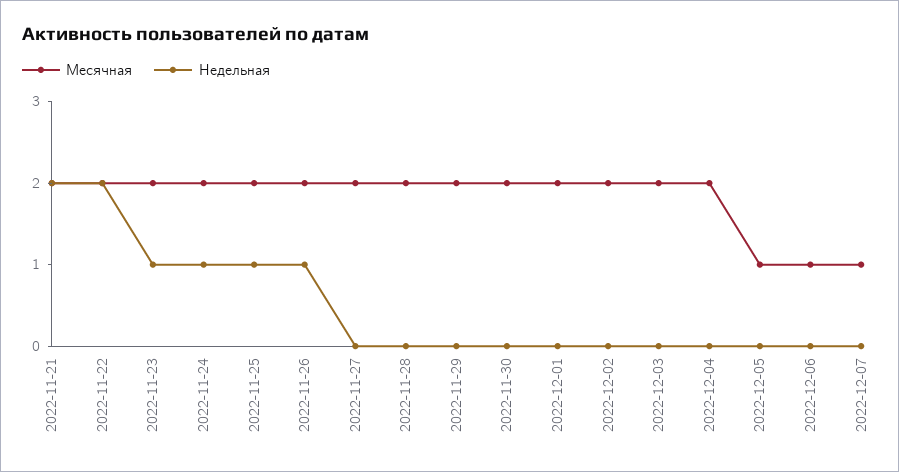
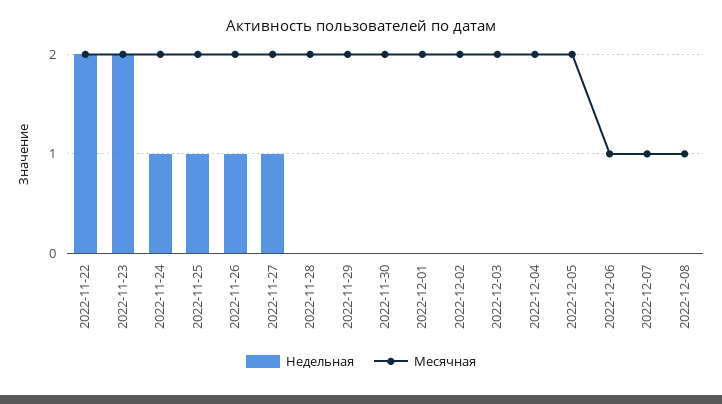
Месячная, 2022-11-21: 2 -> none
Недельная, 2022-11-21: 2 -> none
Недельная, 2022-11-23: 1 -> 2
Недельная, 2022-11-27: 0 -> 1
Месячная, 2022-12-05: 1 -> 2
Недельная, 2022-12-08: none -> 0
Месячная, 2022-12-08: none -> 1

